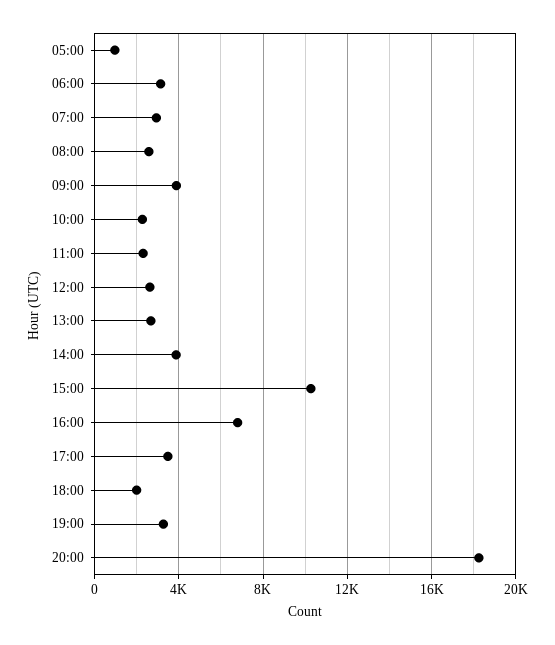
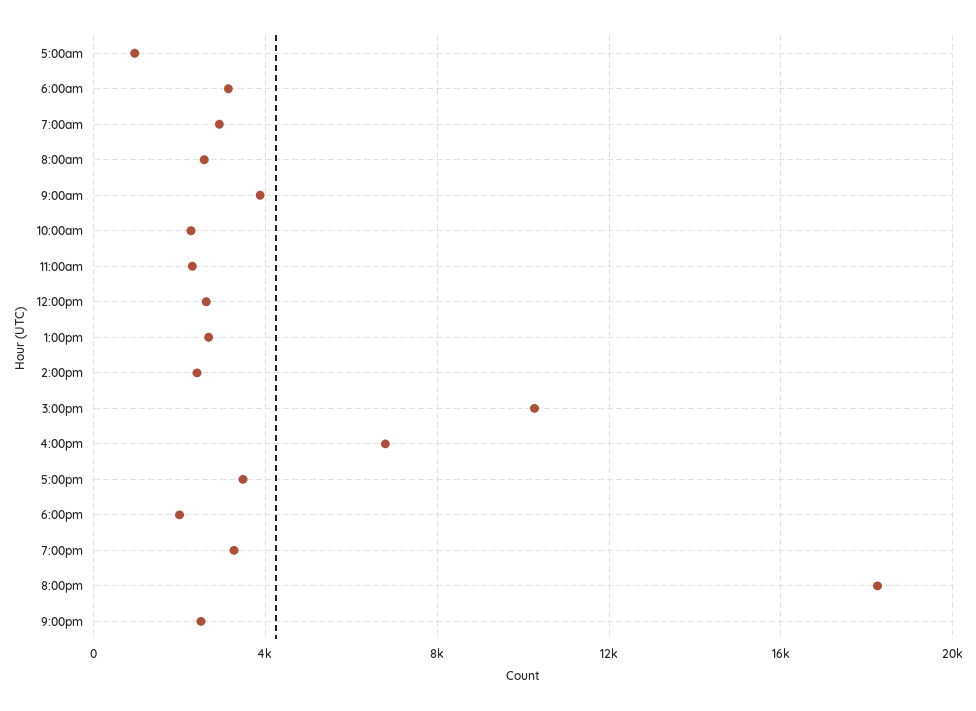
14:00: 4000 -> 2500
9:00pm: none -> 2500

